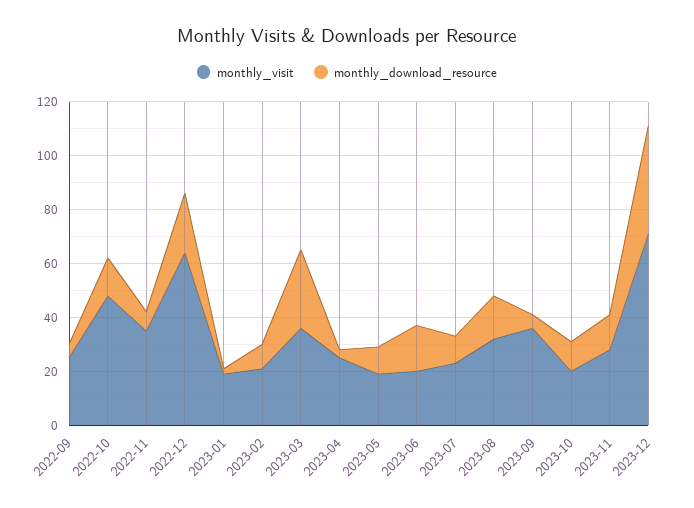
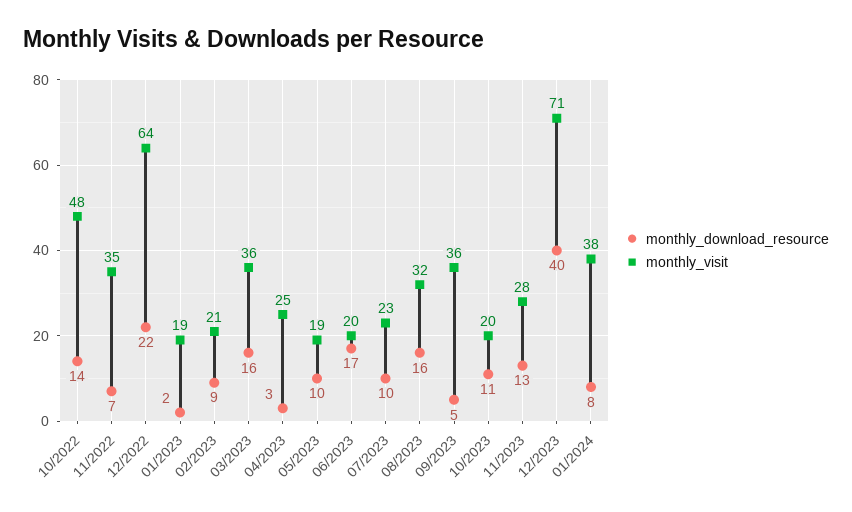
monthly_visit, 2022-09: 25 -> none
monthly_download_resource, 2022-09: 5 -> none
monthly_download_resource, 2023-03: 30 -> 16
monthly_download_resource, 01/2024: none -> 8
monthly_visit, 01/2024: none -> 38

